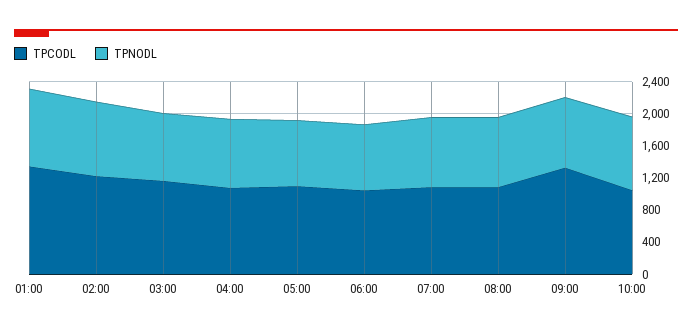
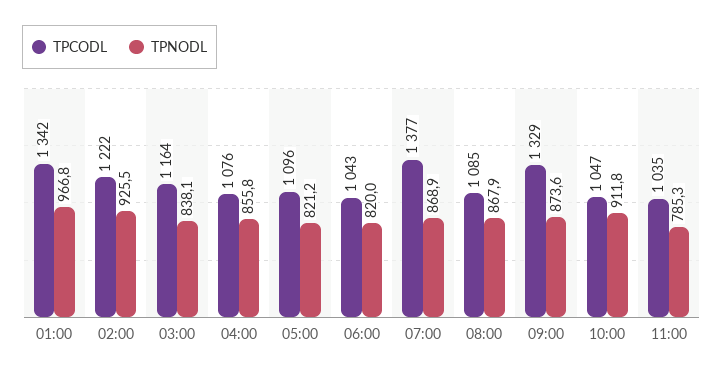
TPCODL, 07:00: 1100 -> 1377
TPCODL, 11:00: none -> 1035
TPNODL, 11:00: none -> 785.3

